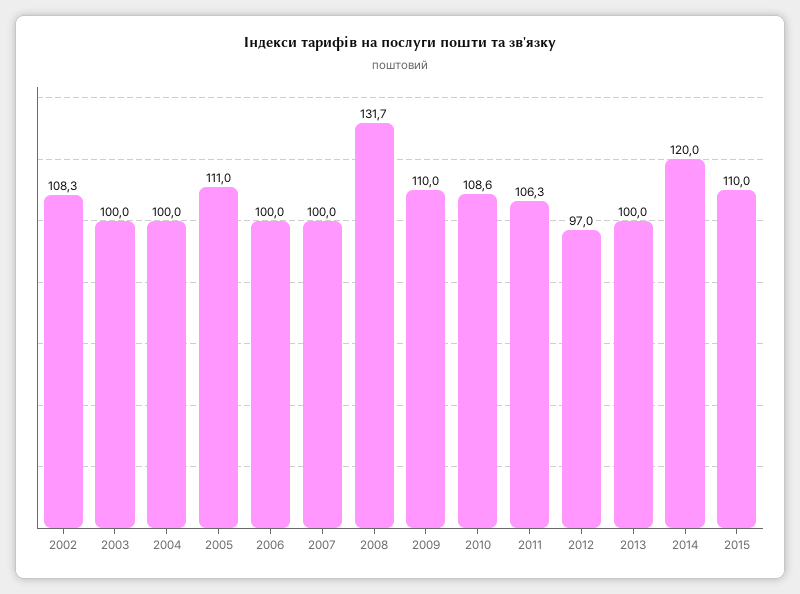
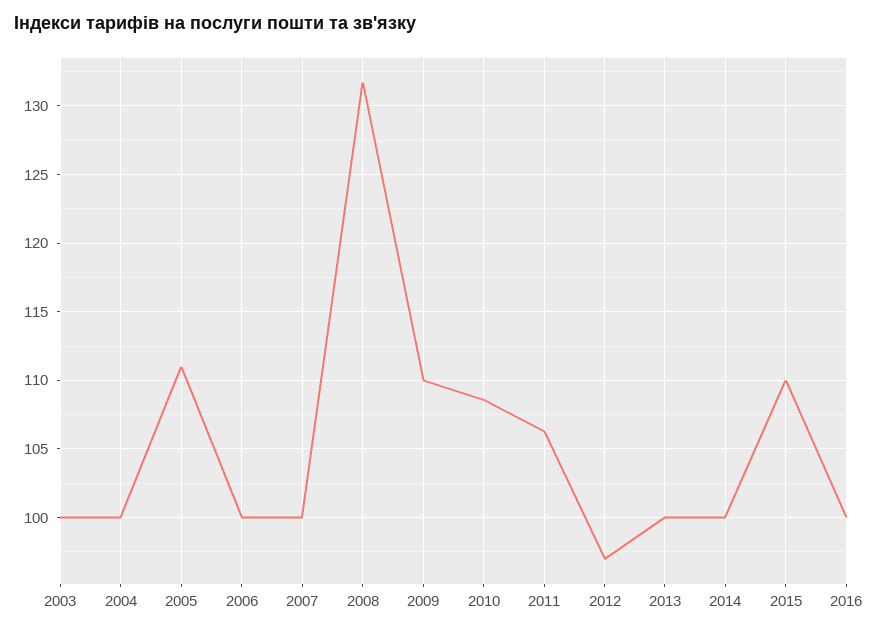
2002: 108.3 -> none
2014: 120 -> 100
2016: none -> 100

